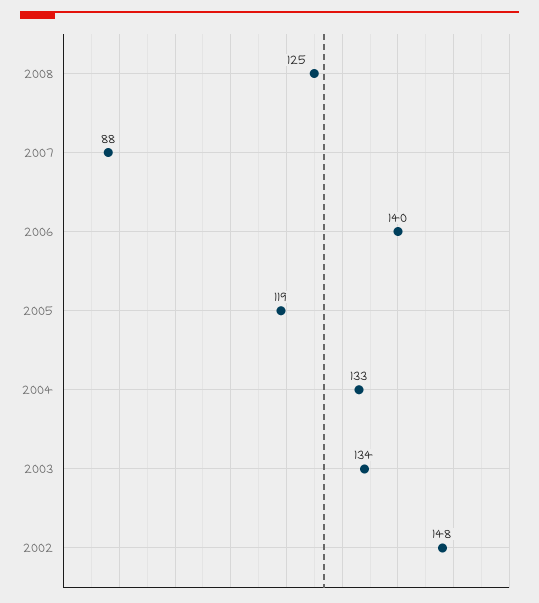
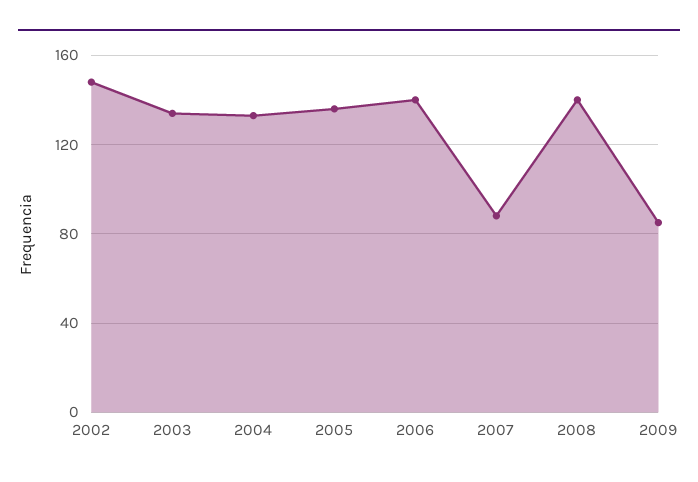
2008: 125 -> 140
2005: 119 -> 135
2009: none -> 85

